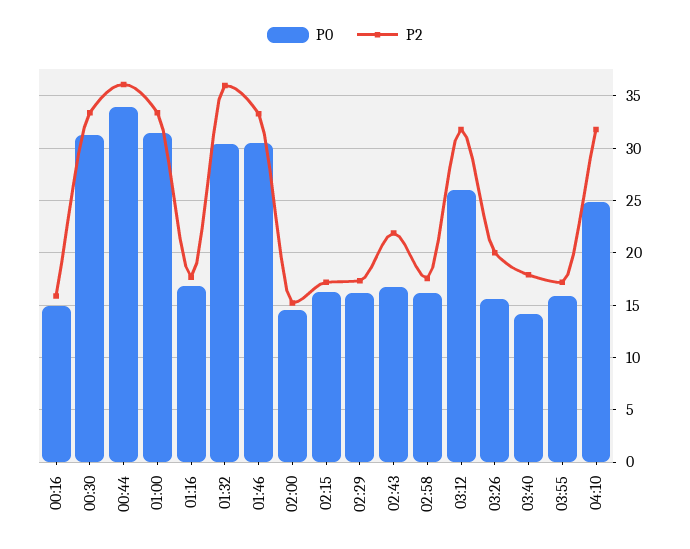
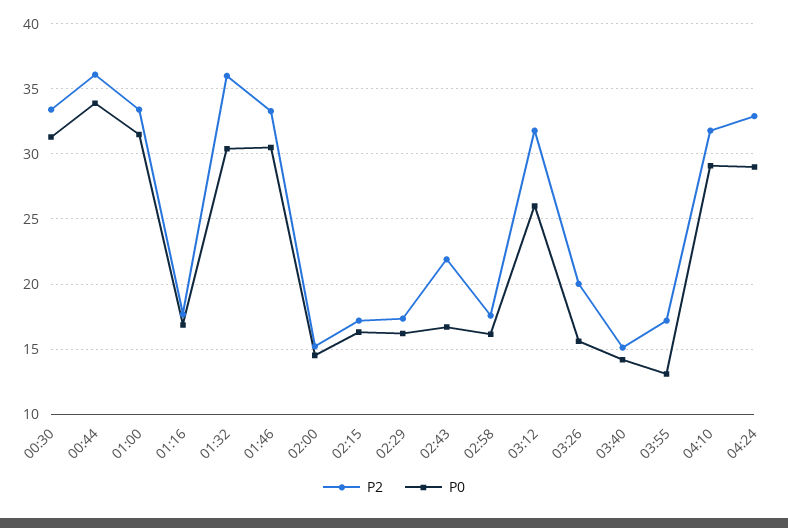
P0, 00:16: 15 -> none
P2, 00:16: 16 -> none
P2, 03:40: 18 -> 15
P0, 03:55: 16 -> 13
P0, 04:10: 25 -> 29
P2, 04:24: none -> 33
P0, 04:24: none -> 29

